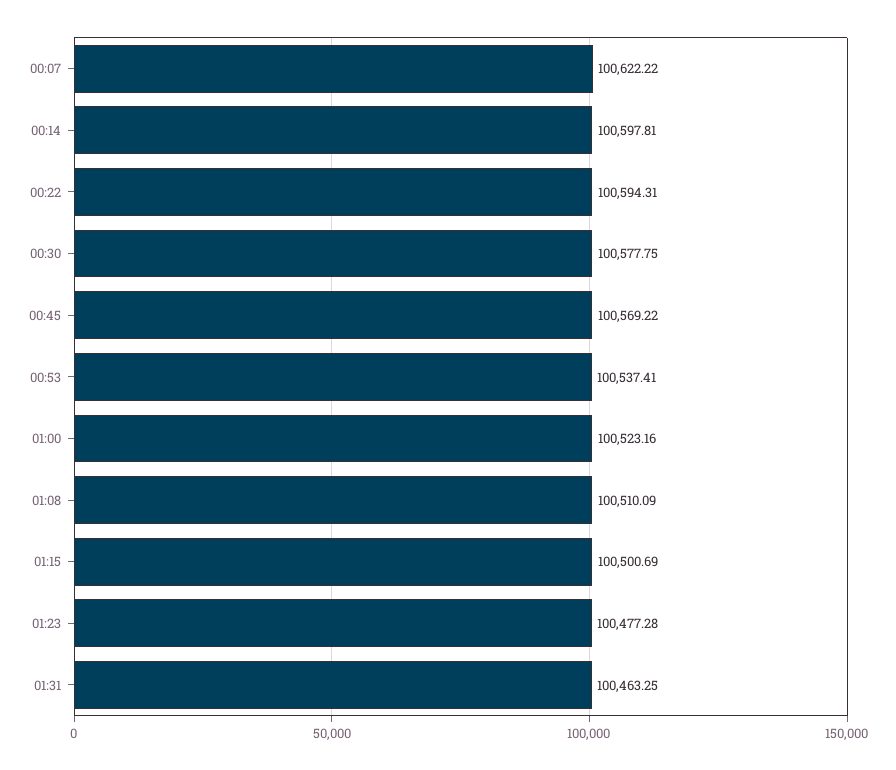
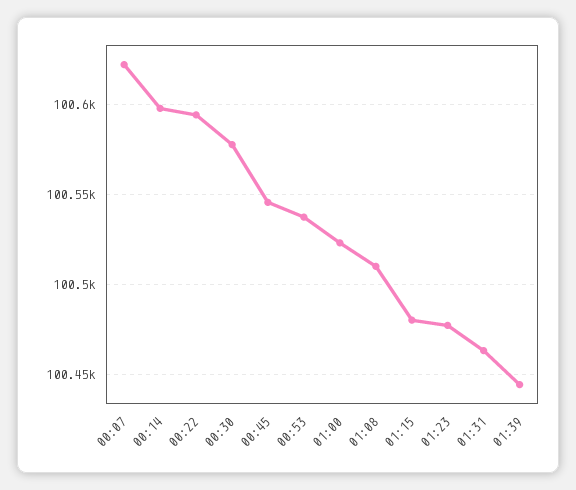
00:45: 100569.22 -> 100545
01:15: 100500.69 -> 100480
01:39: none -> 100445

